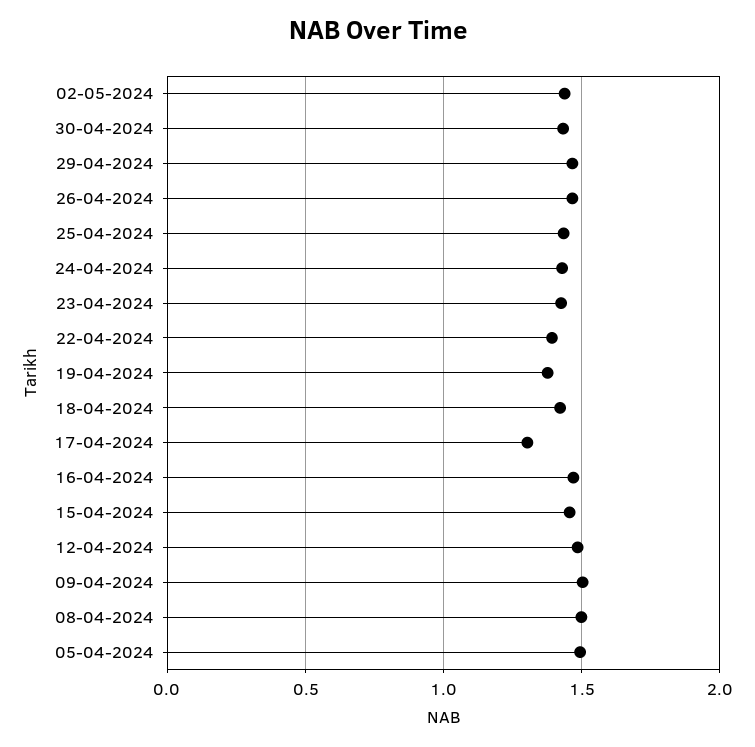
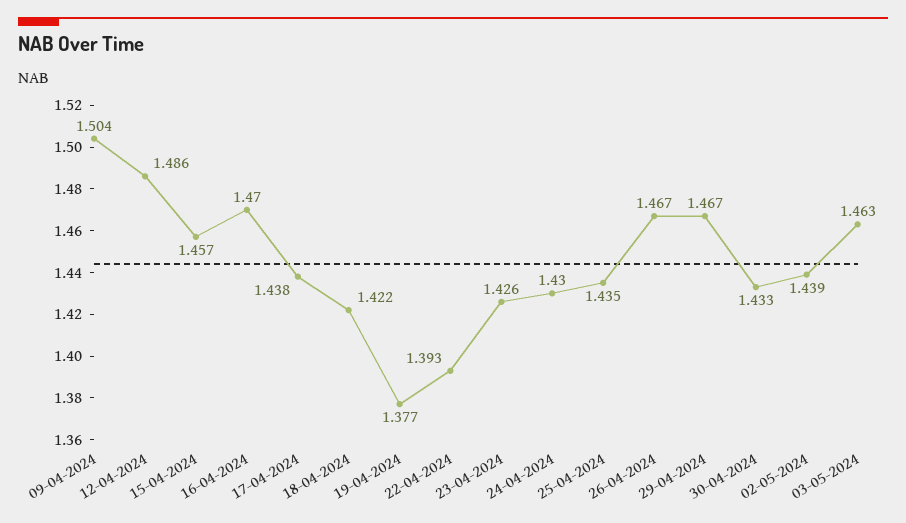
17-04-2024: 1.3 -> 1.438
08-04-2024: 1.5 -> none
05-04-2024: 1.5 -> none
03-05-2024: none -> 1.463

